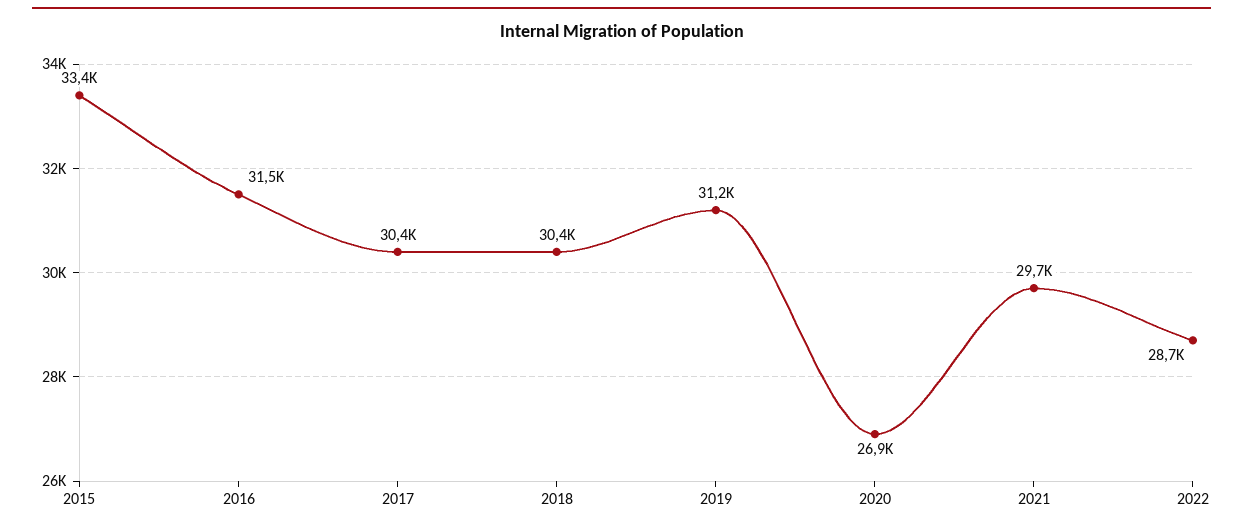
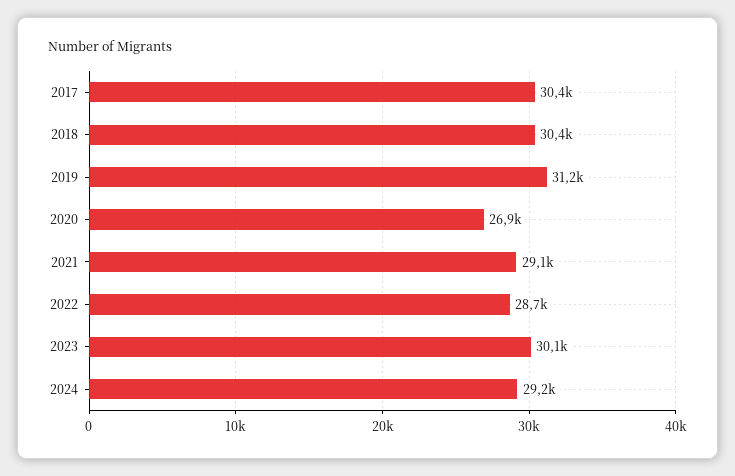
2015: 33400 -> none
2016: 31500 -> none
2021: 29700 -> 29100
2023: none -> 30100
2024: none -> 29200

